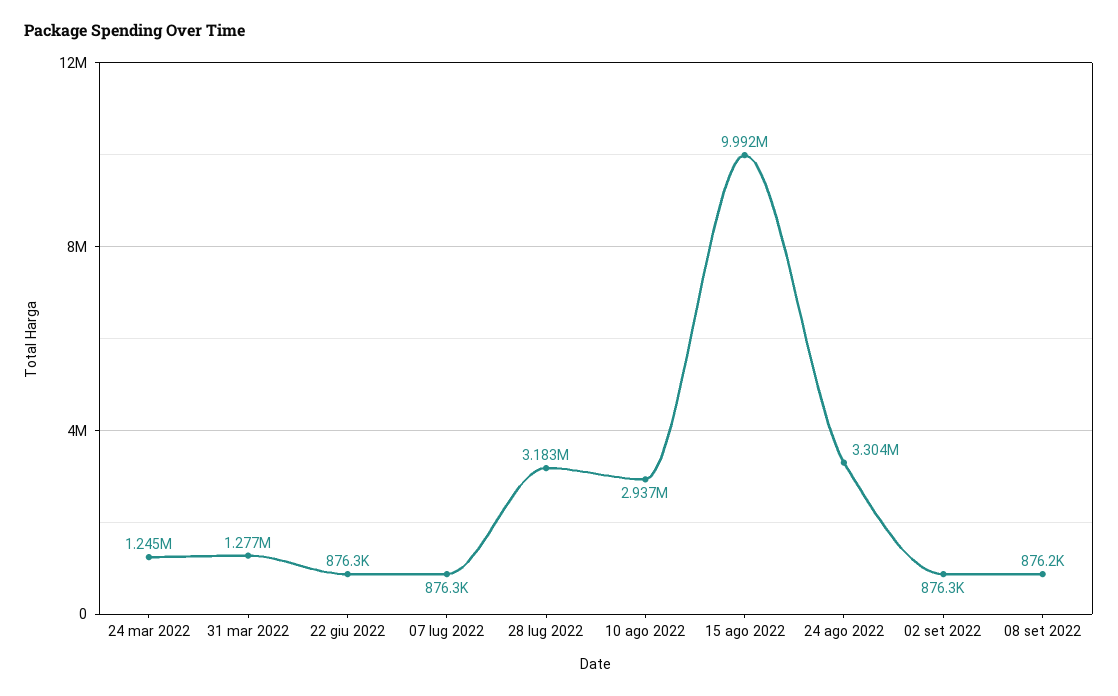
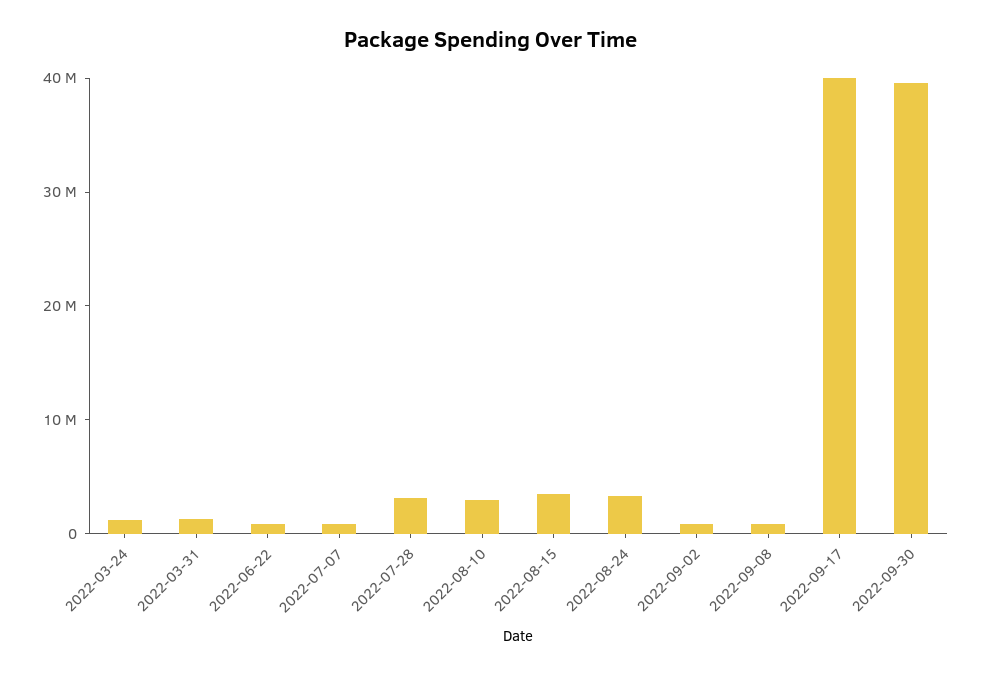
15 ago 2022: 9992000 -> 4000000
2022-09-17: none -> 40000000
2022-09-30: none -> 40000000

